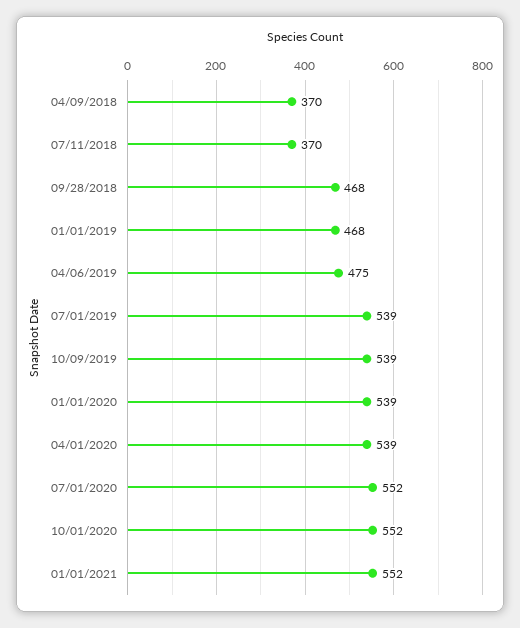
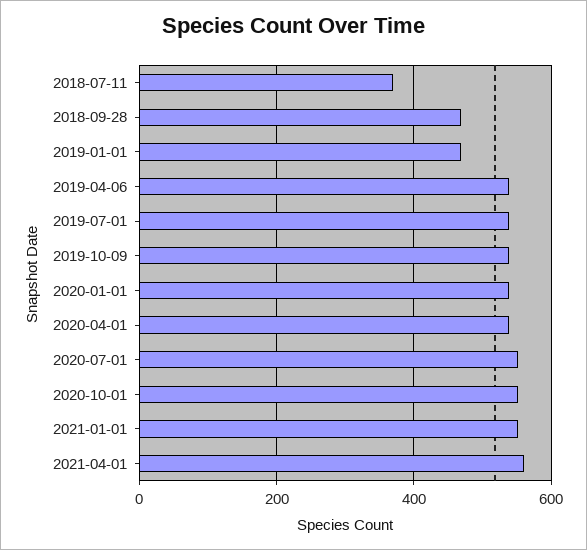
04/09/2018: 370 -> none
04/06/2019: 475 -> 540
2021-04-01: none -> 560

